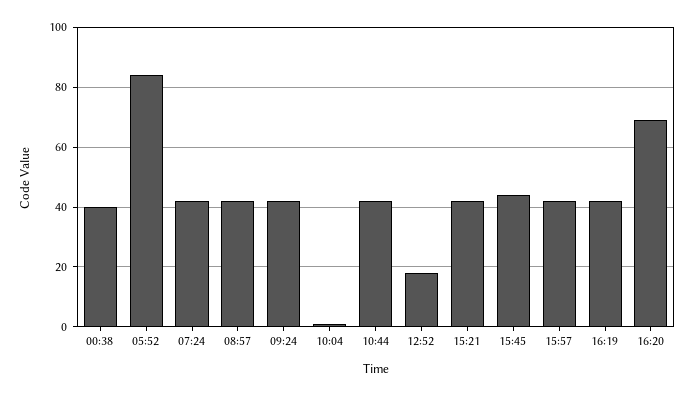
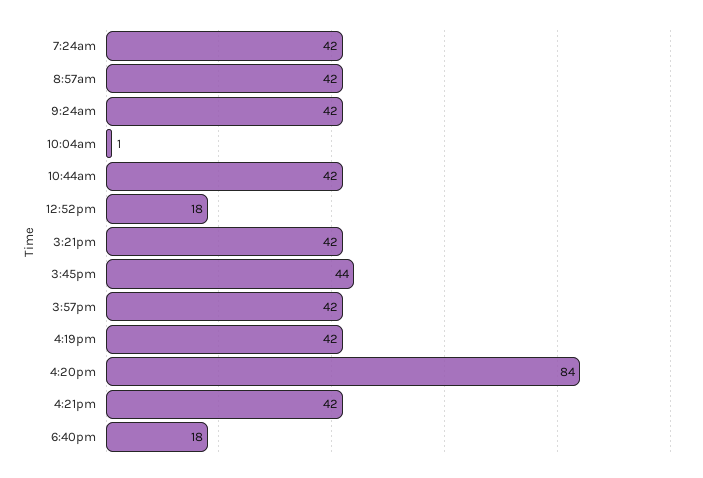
00:38: 40 -> none
05:52: 85 -> none
16:20: 70 -> 84
4:21pm: none -> 42
6:40pm: none -> 18

